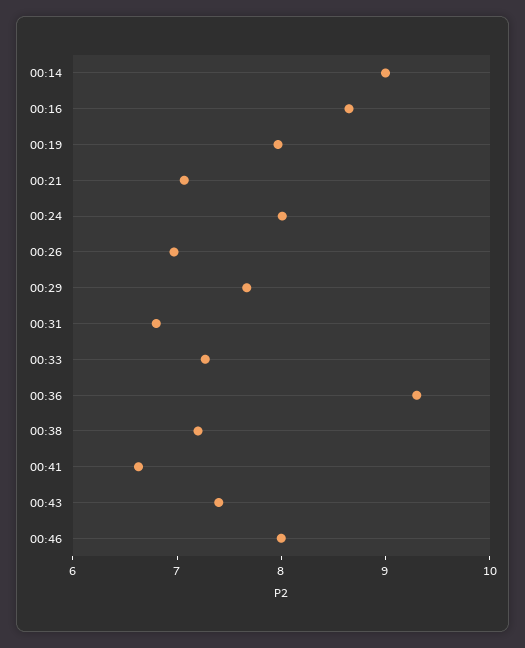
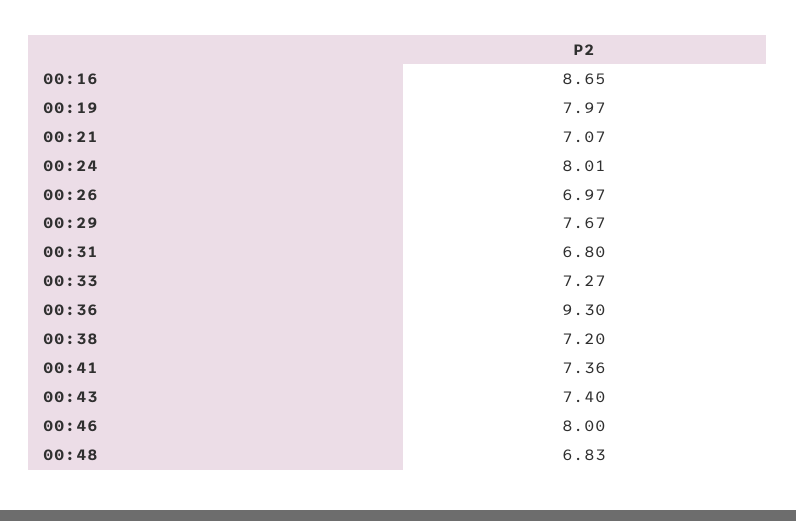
00:14: 9 -> none
00:41: 6.6 -> 7.36
00:48: none -> 6.83

